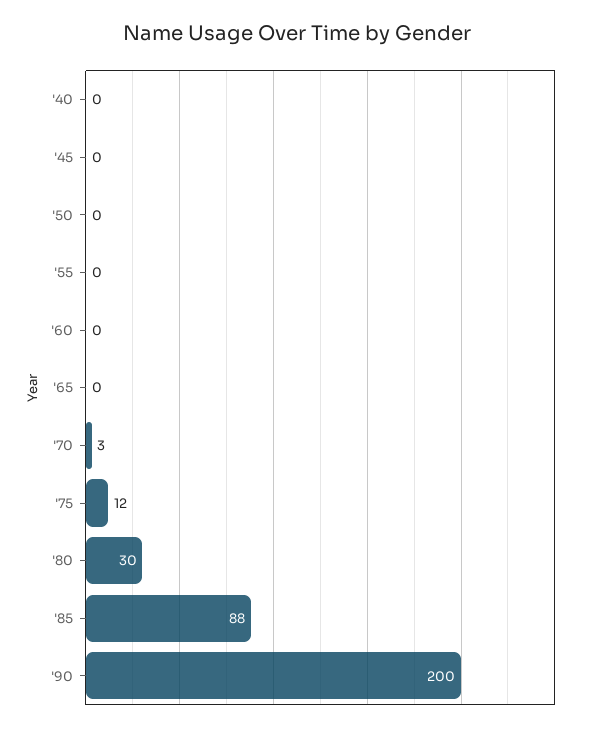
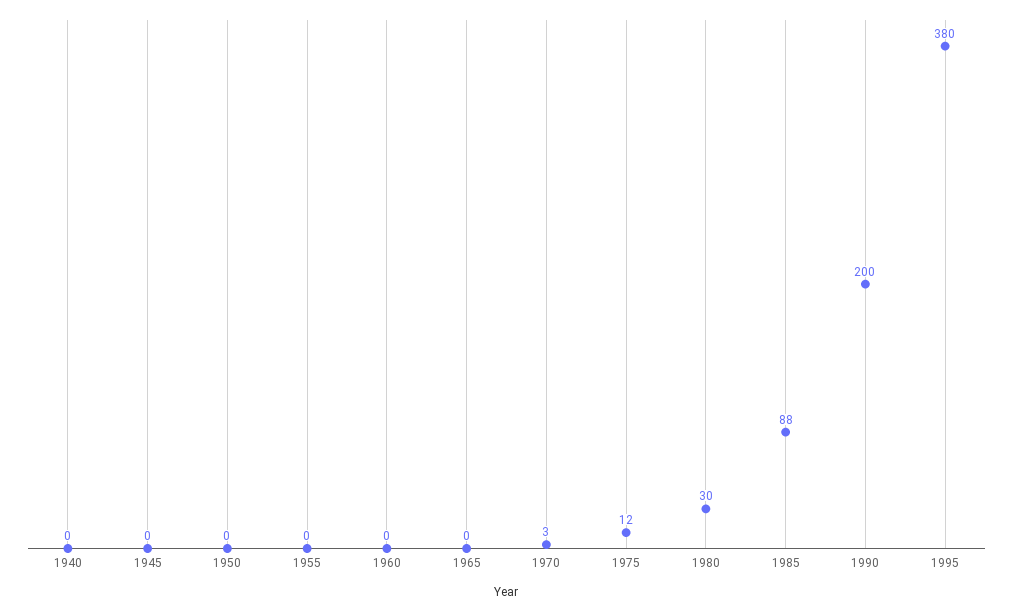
1995: none -> 380

